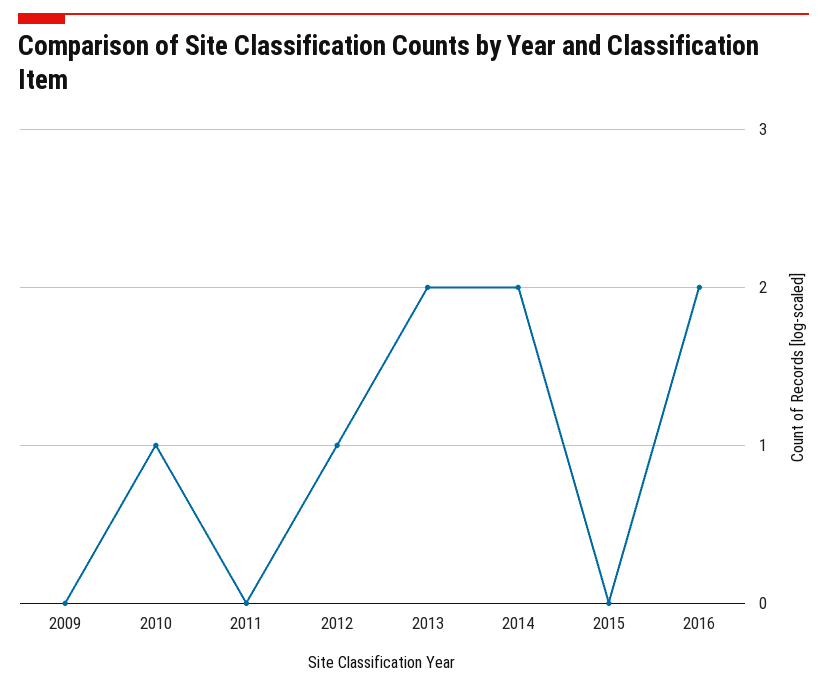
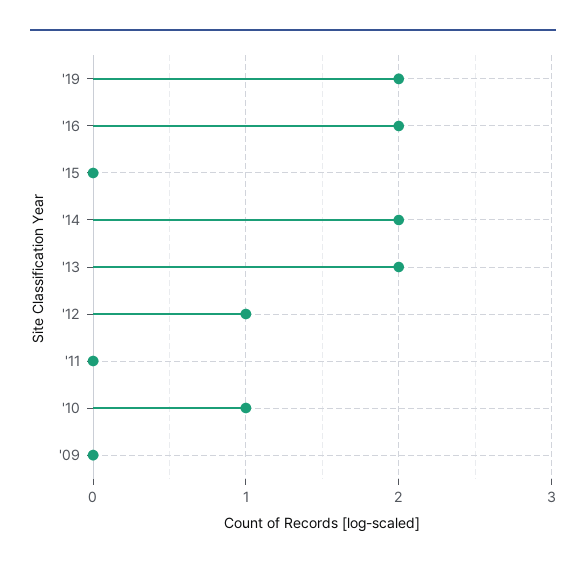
'19: none -> 2

